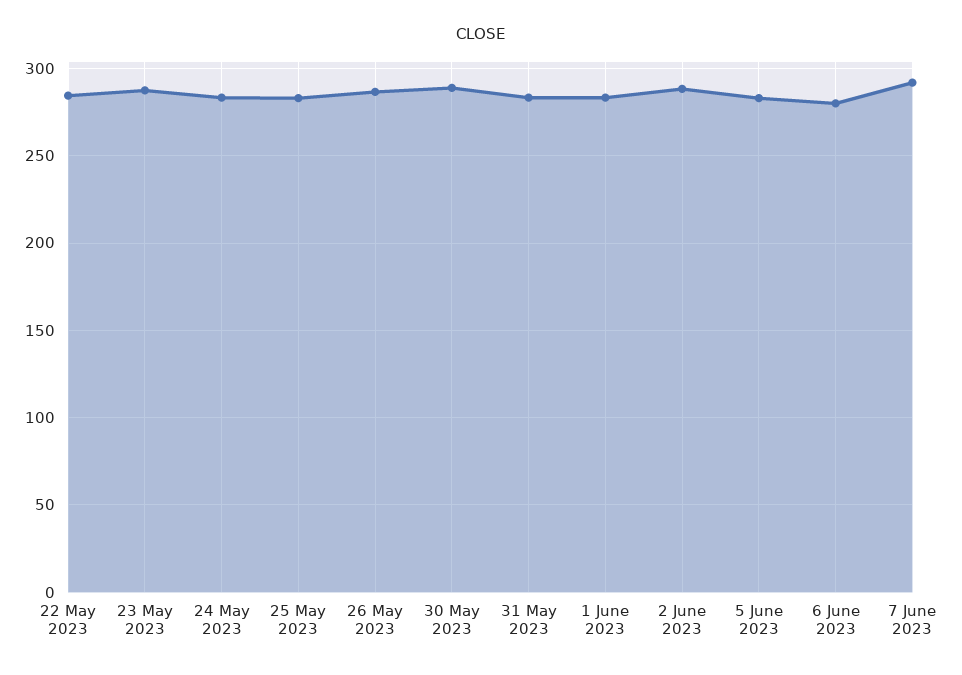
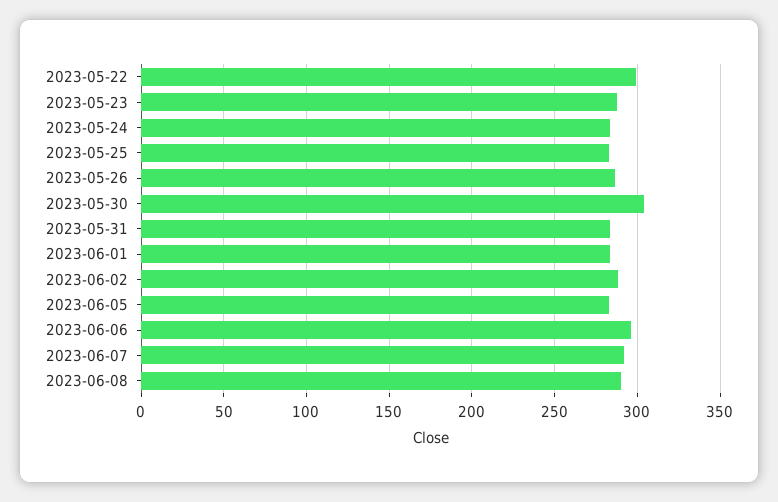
22 May 2023: 285 -> 300
30 May 2023: 290 -> 305
6 June 2023: 280 -> 295
2023-06-08: none -> 290

